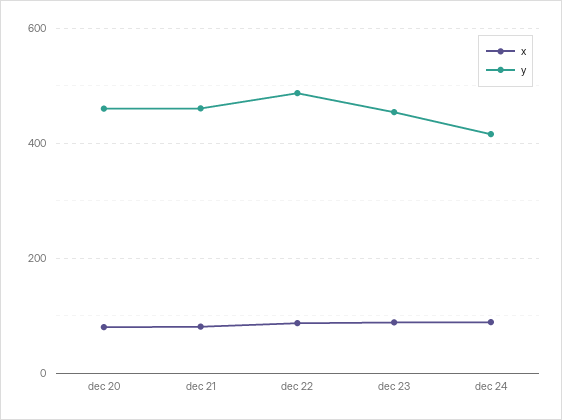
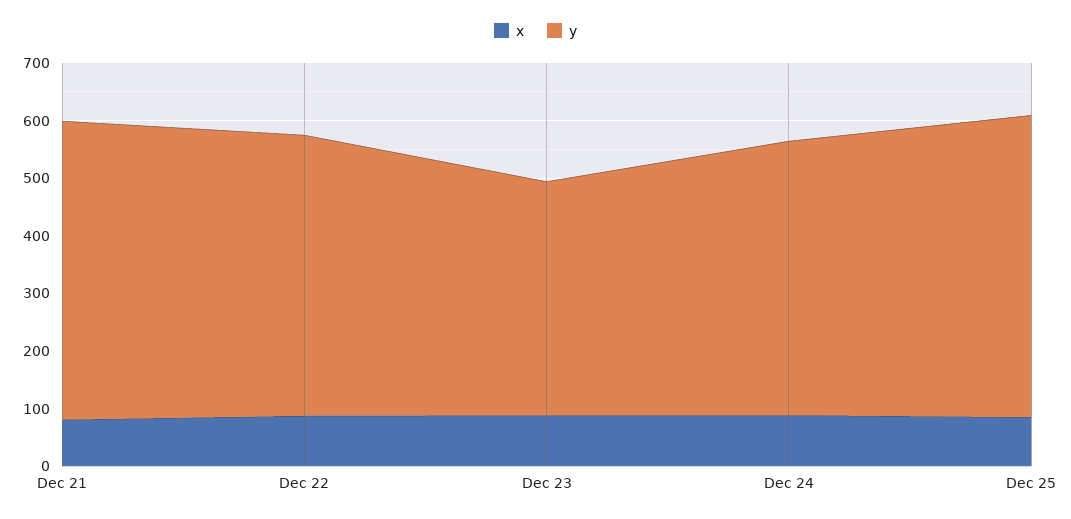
x, dec 20: 80 -> none
y, dec 20: 460 -> none
y, dec 21: 460 -> 520
y, dec 23: 460 -> 400
y, dec 24: 420 -> 480
x, Dec 25: none -> 80
y, Dec 25: none -> 520

